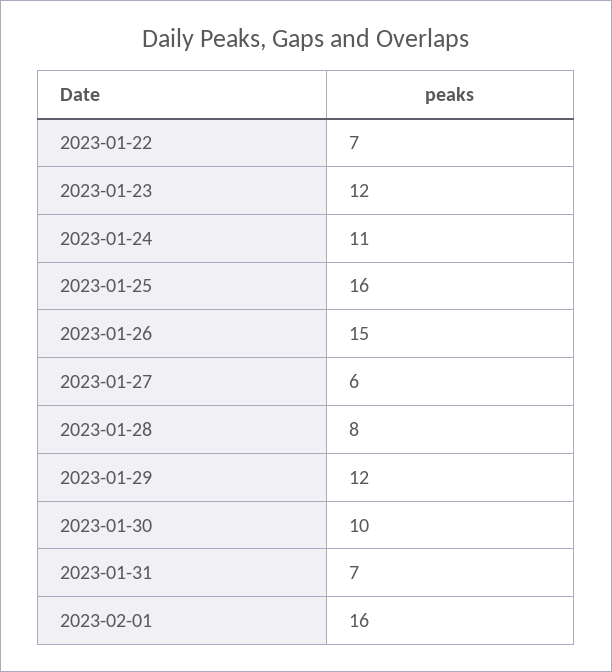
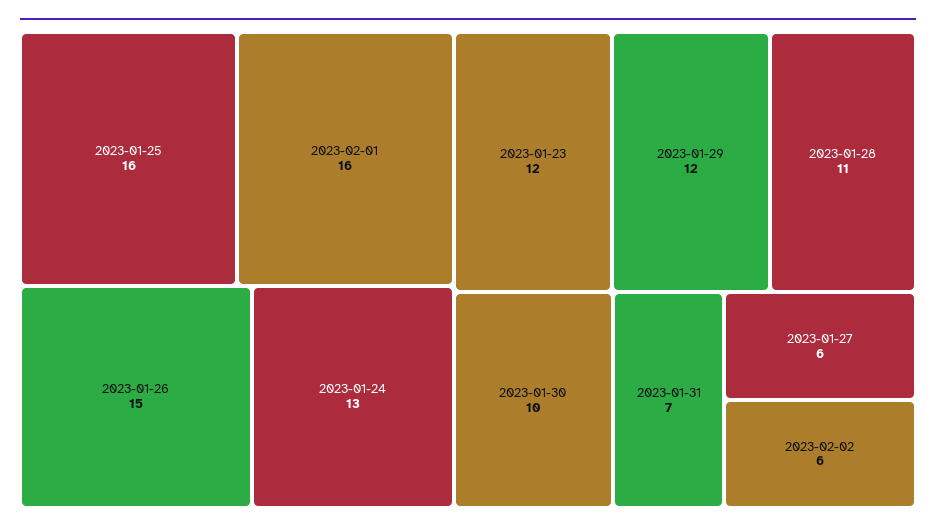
2023-01-22: 7 -> none
2023-01-24: 11 -> 13
2023-01-28: 8 -> 11
2023-02-02: none -> 6

